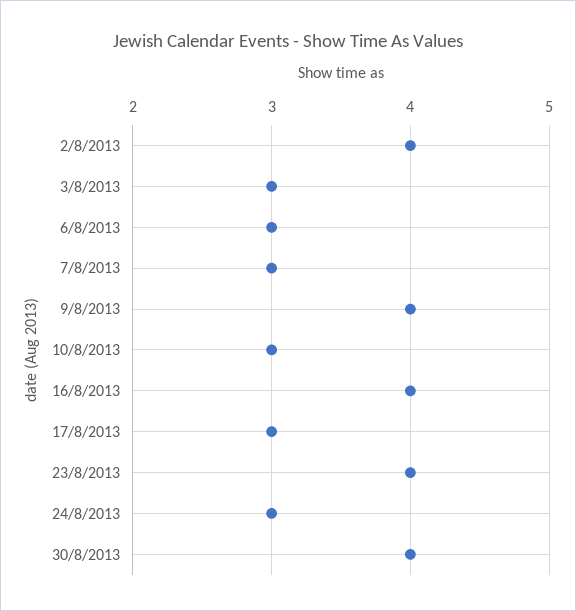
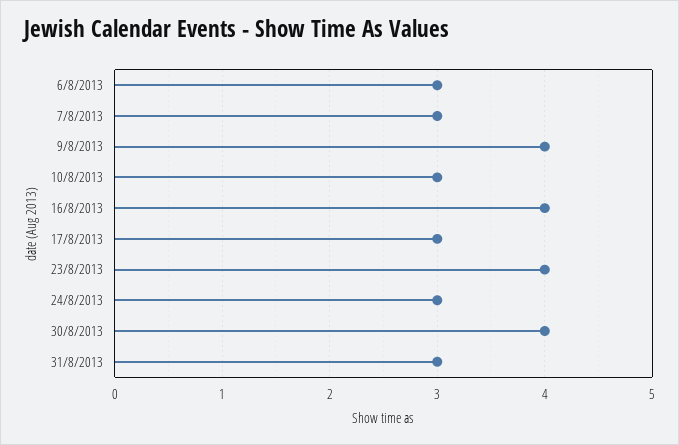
2/8/2013: 4 -> none
3/8/2013: 3 -> none
31/8/2013: none -> 3

